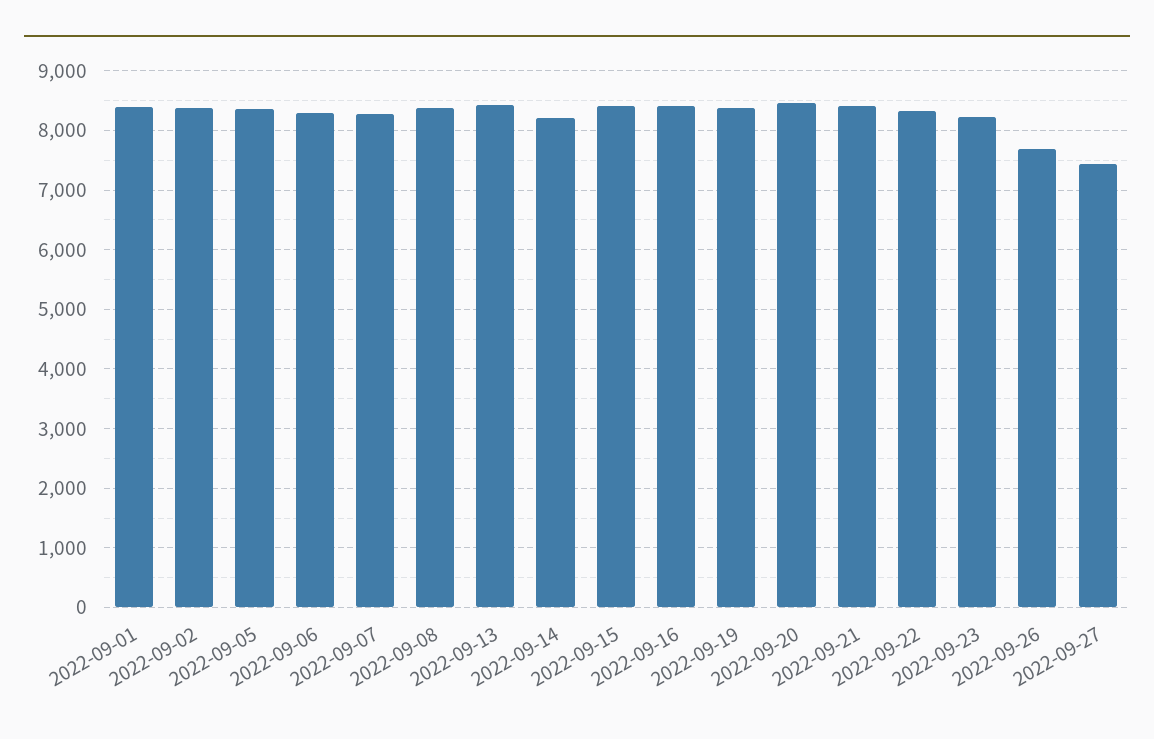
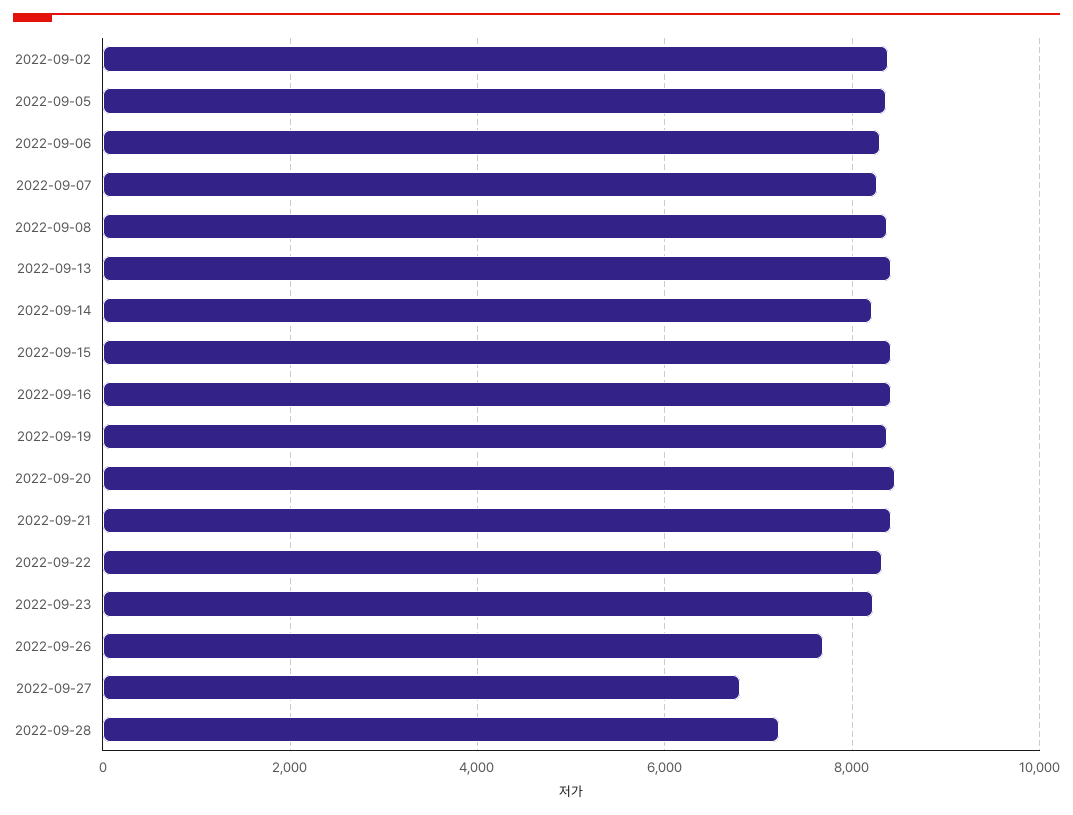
2022-09-01: 8400 -> none
2022-09-27: 7400 -> 6800
2022-09-28: none -> 7200

